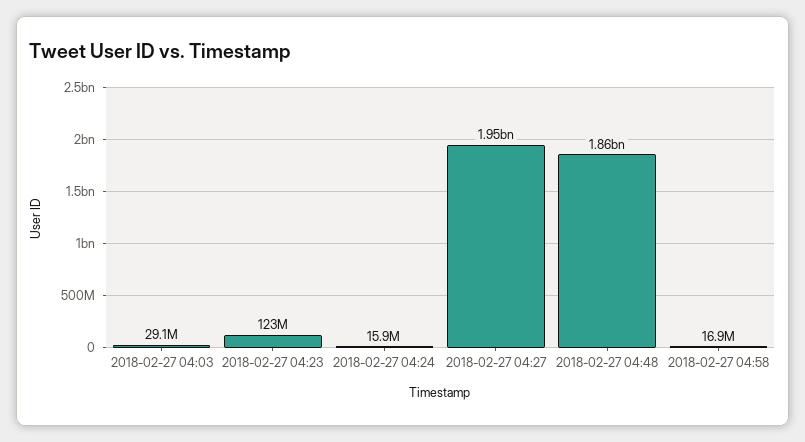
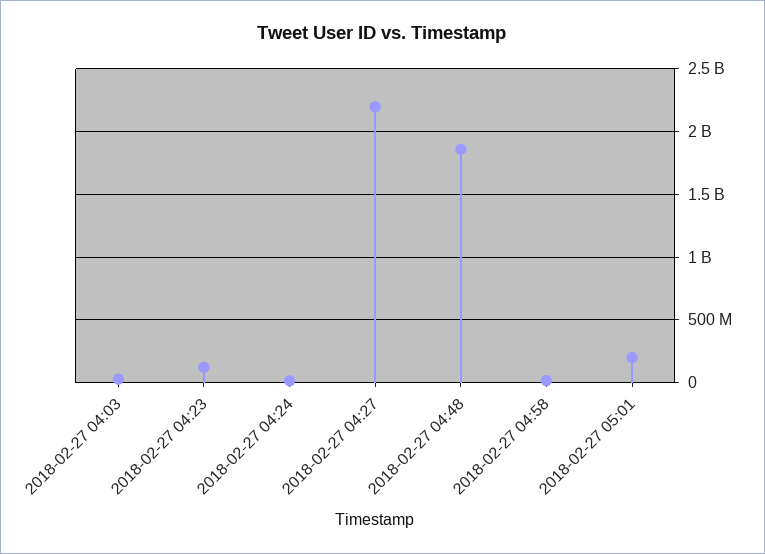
2018-02-27 04:27: 1950000000 -> 2200000000
2018-02-27 05:01: none -> 200000000

